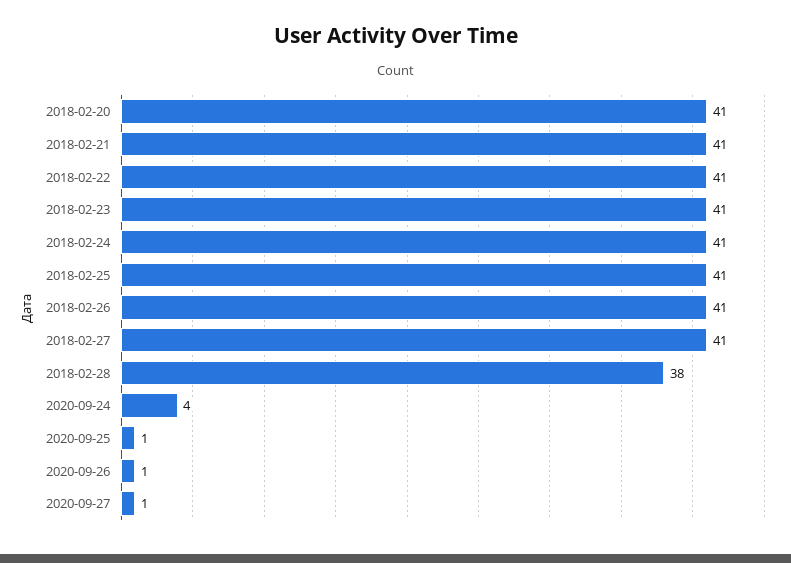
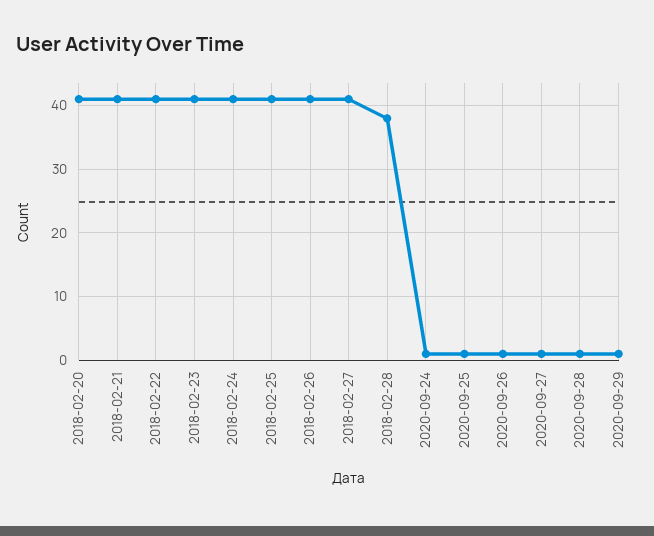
2020-09-24: 4 -> 1
2020-09-28: none -> 1
2020-09-29: none -> 1

